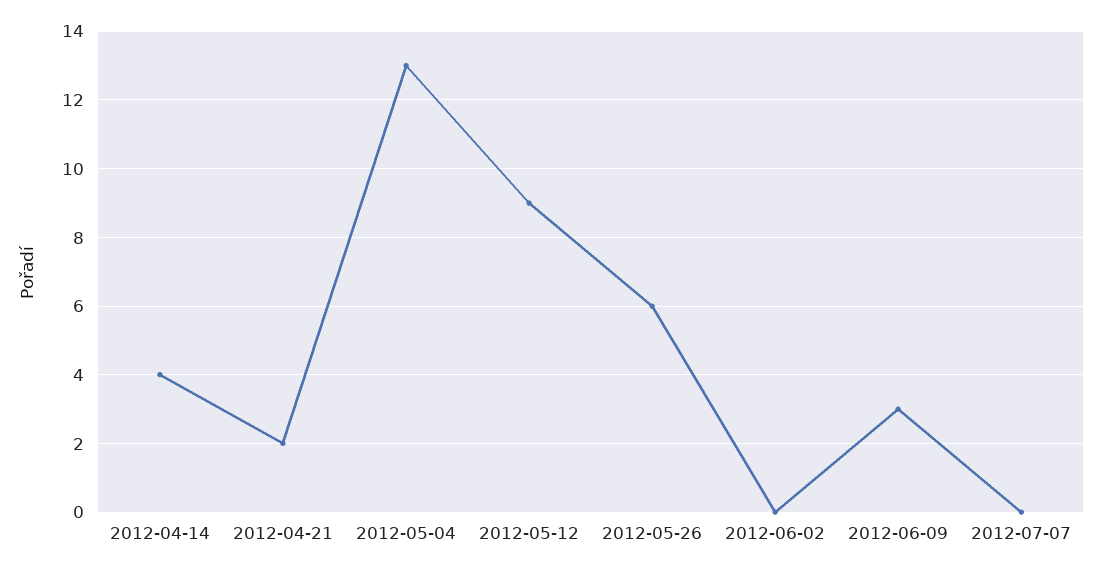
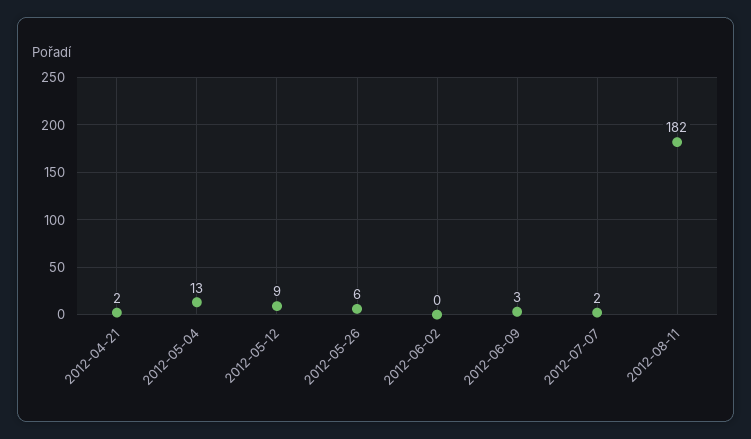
2012-04-14: 4 -> none
2012-07-07: 0 -> 2
2012-08-11: none -> 182

